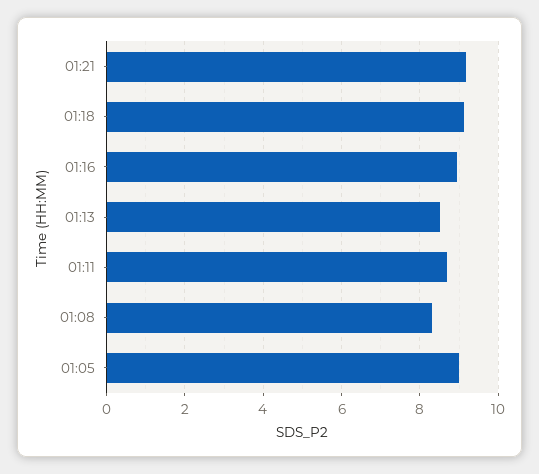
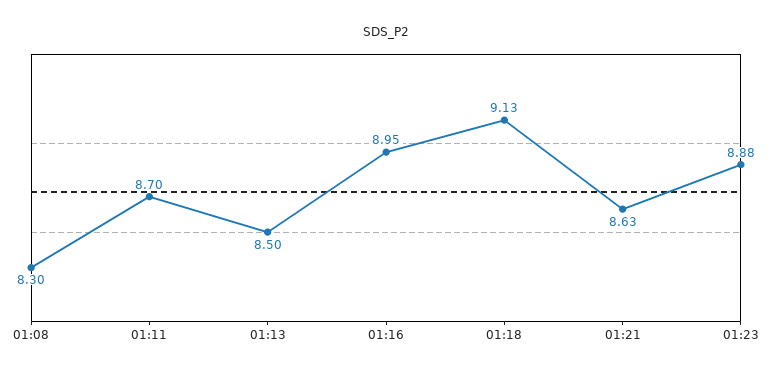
01:21: 9.2 -> 8.63
01:05: 9 -> none
01:23: none -> 8.88

